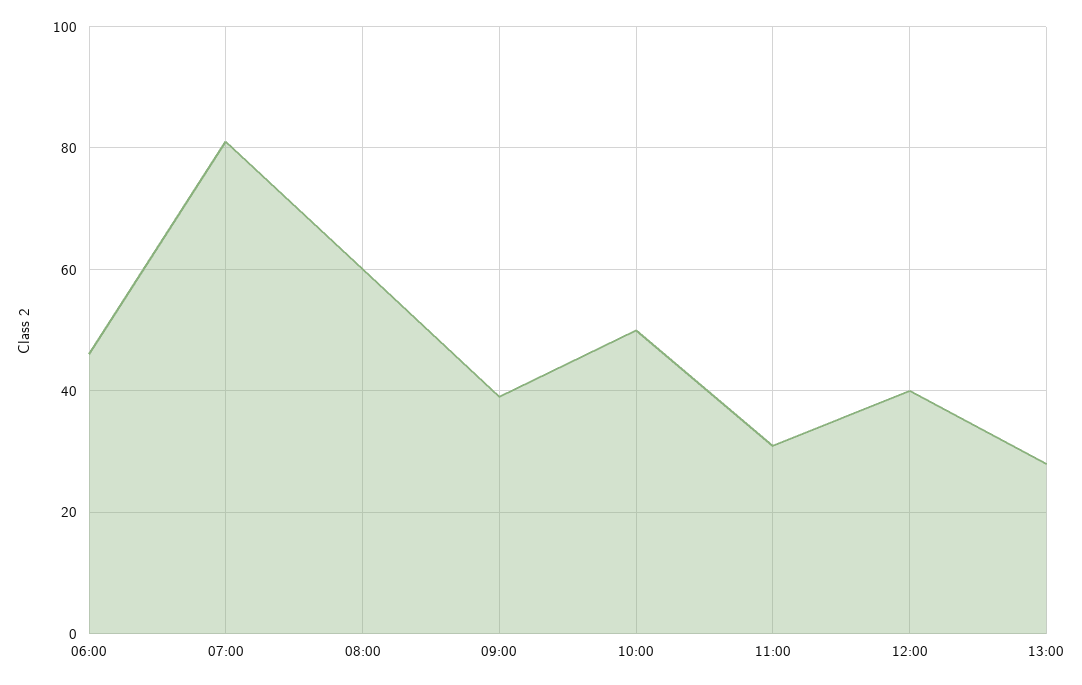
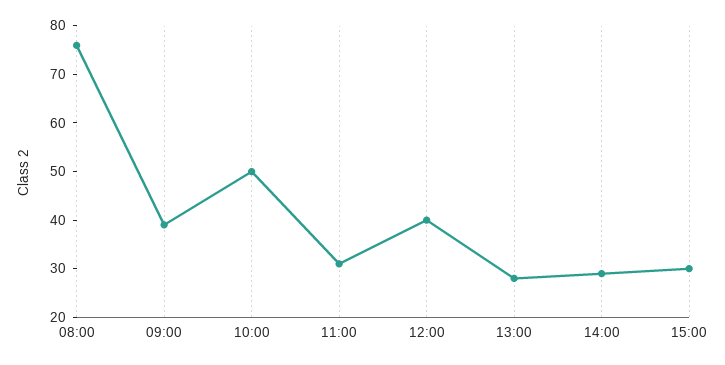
06:00: 45 -> none
07:00: 80 -> none
08:00: 60 -> 75
14:00: none -> 30
15:00: none -> 30

